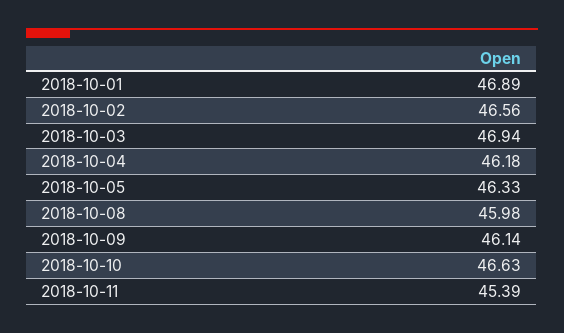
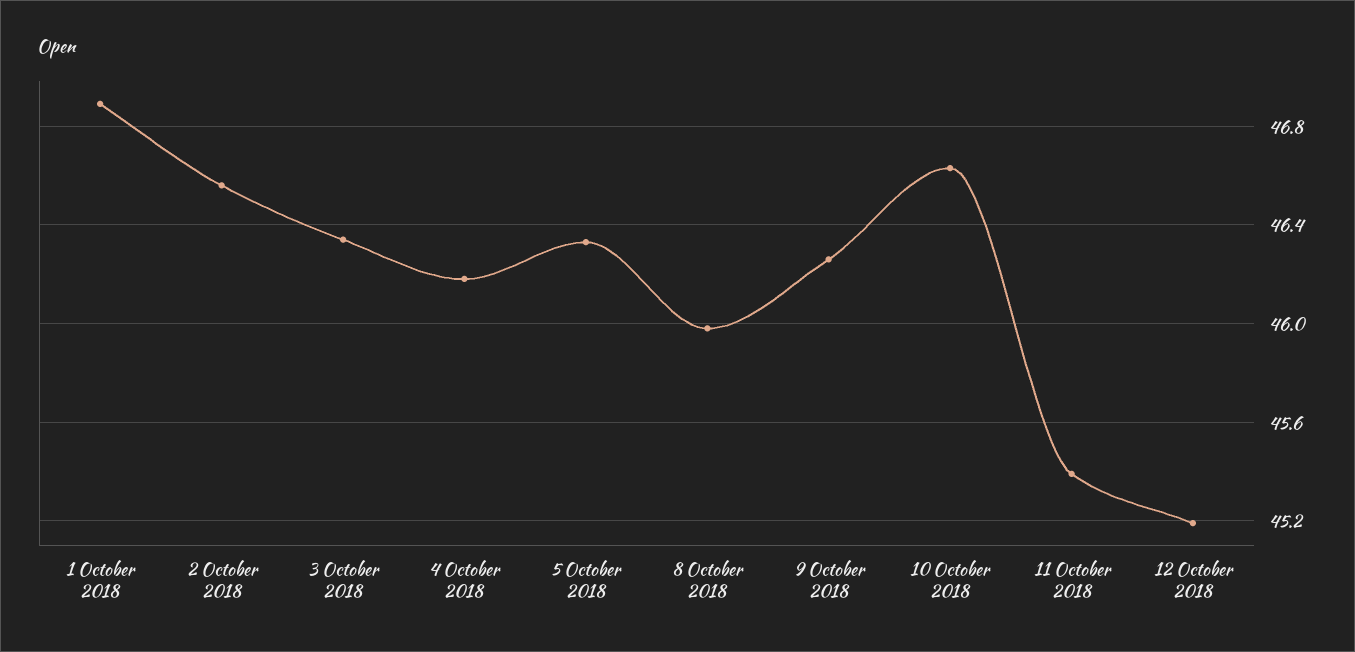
2018-10-03: 46.94 -> 46.35
2018-10-09: 46.14 -> 46.25
12 October 2018: none -> 45.2

